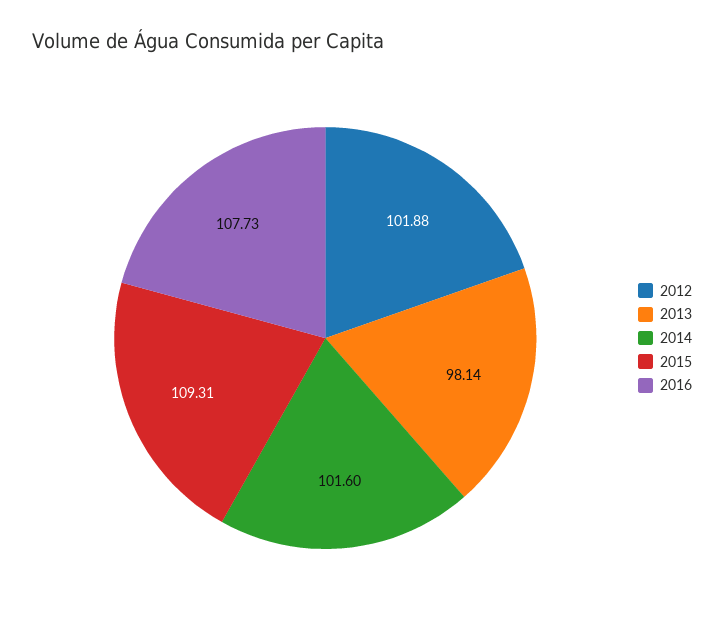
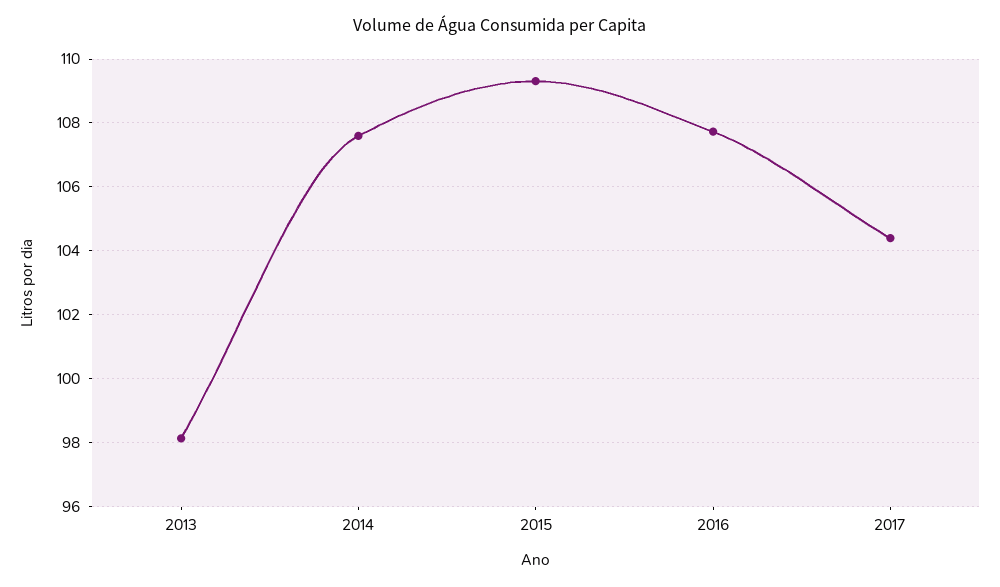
2012: 101.88 -> none
2014: 101.6 -> 107.6
2017: none -> 104.4

